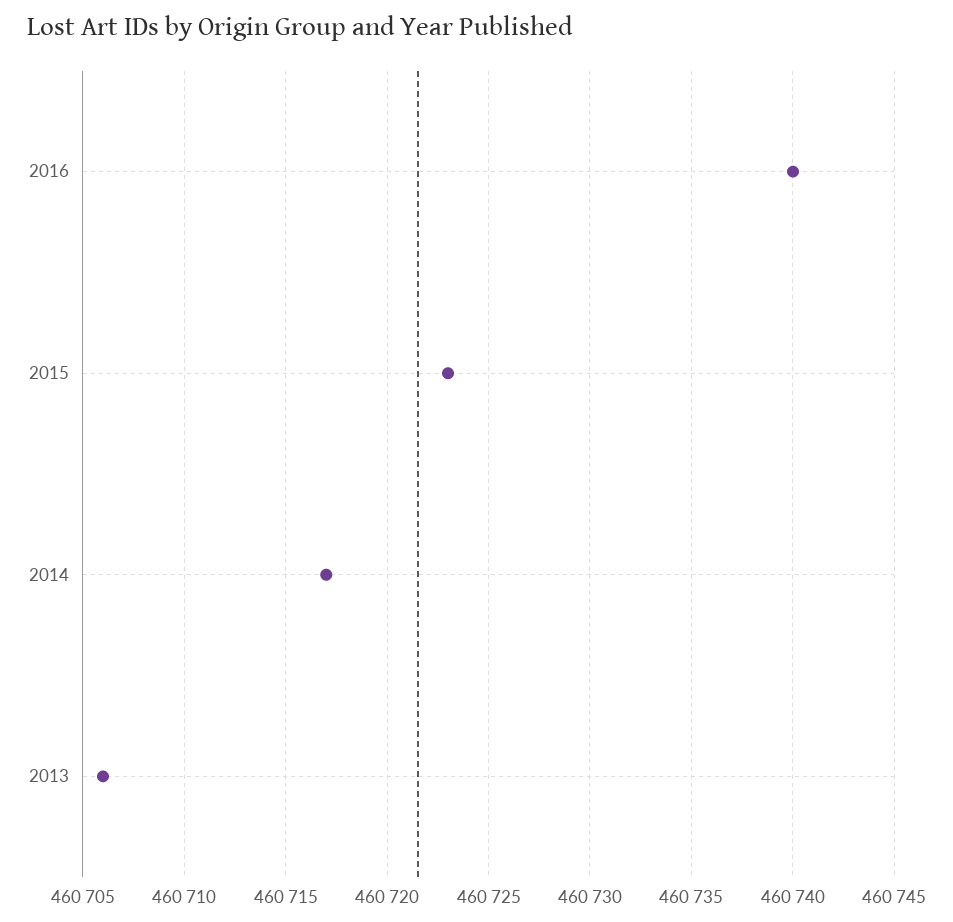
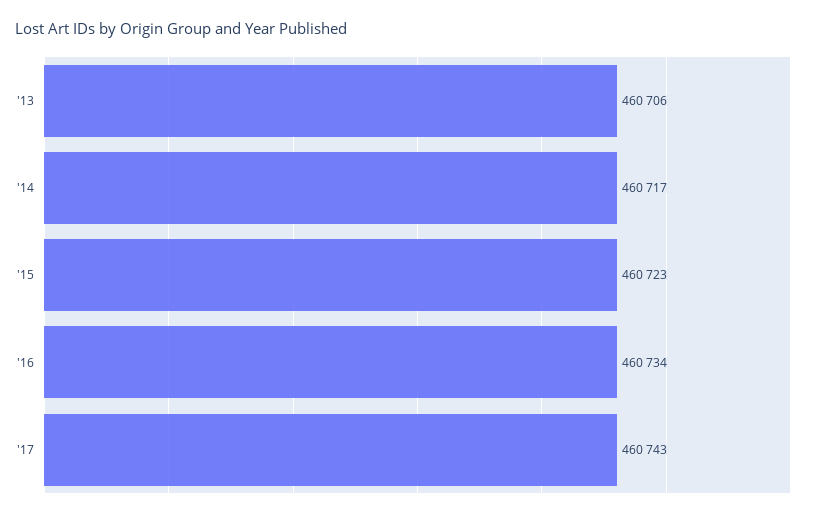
2016: 460740 -> 460734
'17: none -> 460743

